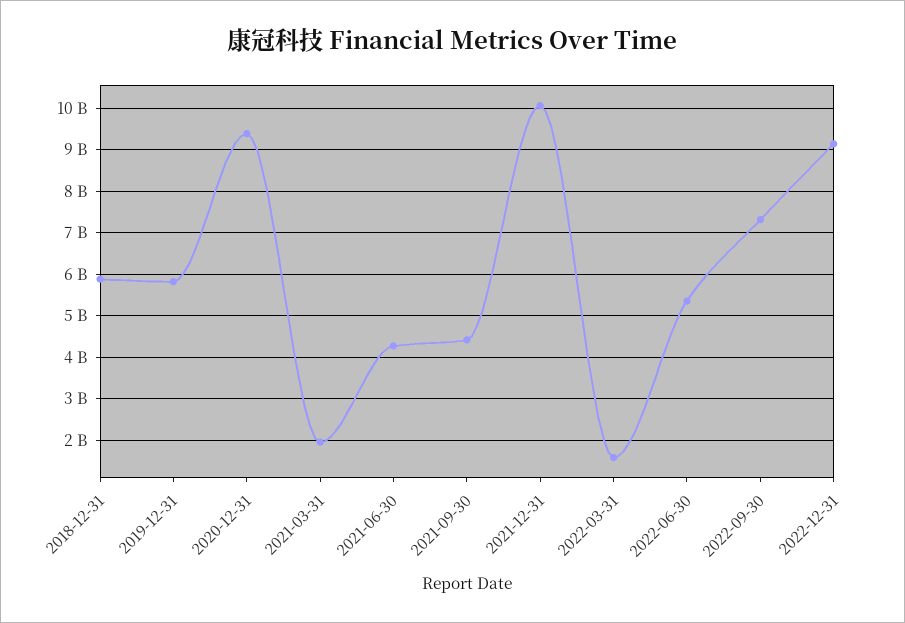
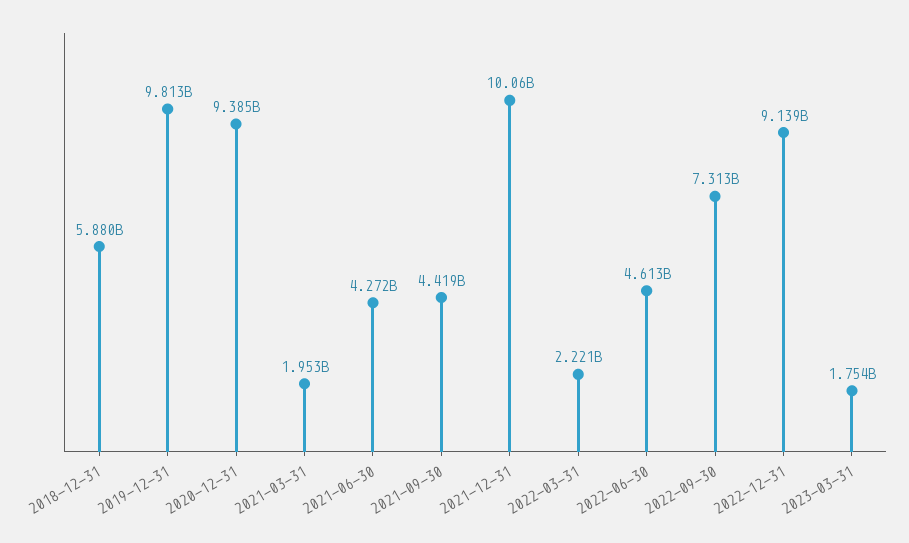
2019-12-31: 5800000000 -> 9813000000
2022-03-31: 1600000000 -> 2221000000
2022-06-30: 5400000000 -> 4613000000
2023-03-31: none -> 1754000000

